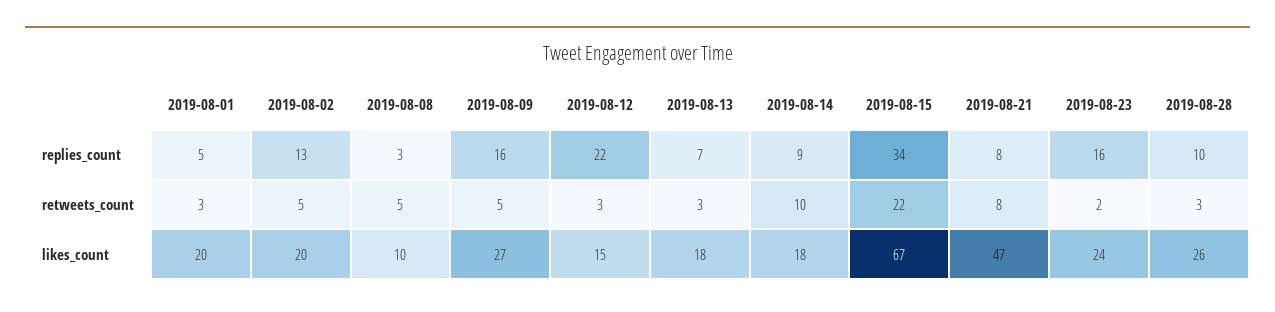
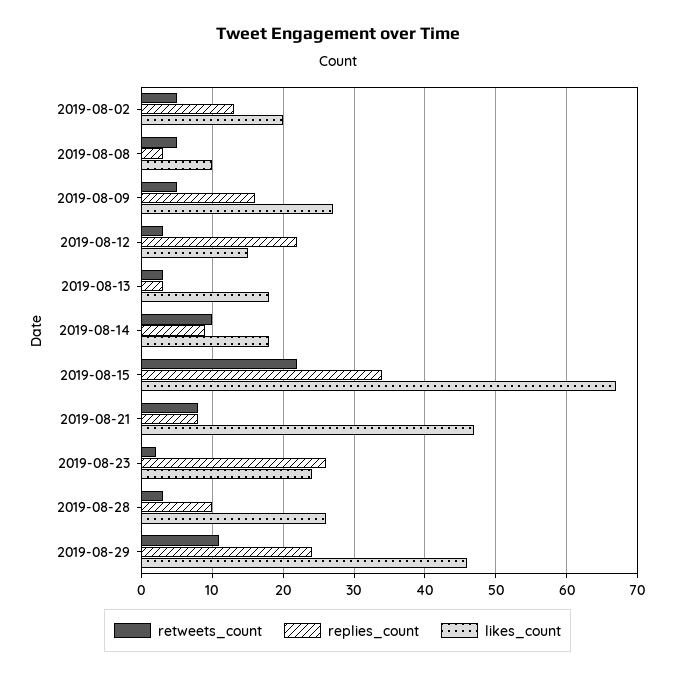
replies_count, 2019-08-01: 5 -> none
replies_count, 2019-08-13: 7 -> 3
replies_count, 2019-08-23: 16 -> 26
retweets_count, 2019-08-01: 3 -> none
likes_count, 2019-08-01: 20 -> none
retweets_count, 2019-08-29: none -> 11
replies_count, 2019-08-29: none -> 24
likes_count, 2019-08-29: none -> 46

